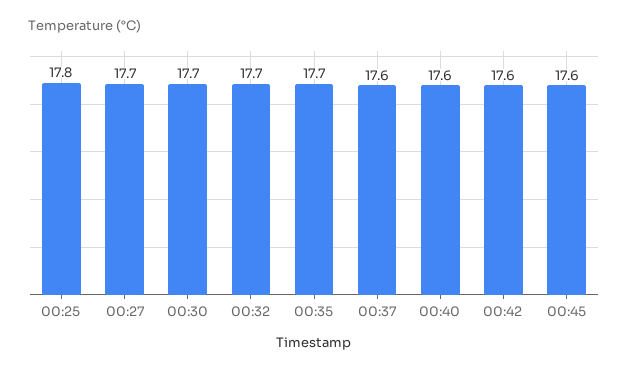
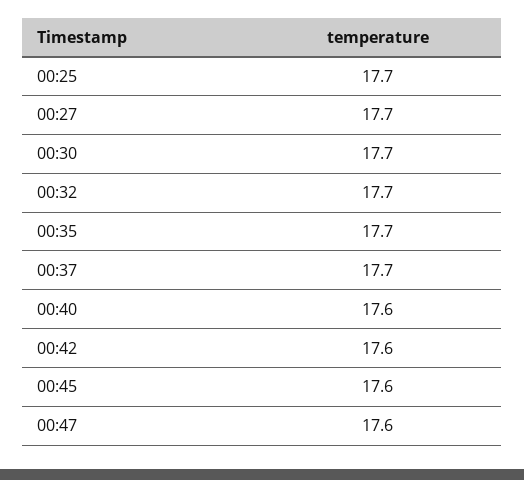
00:25: 17.8 -> 17.7
00:37: 17.6 -> 17.7
00:47: none -> 17.6

